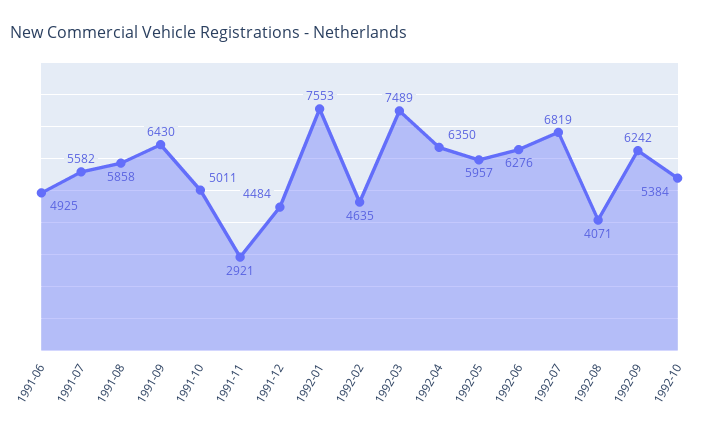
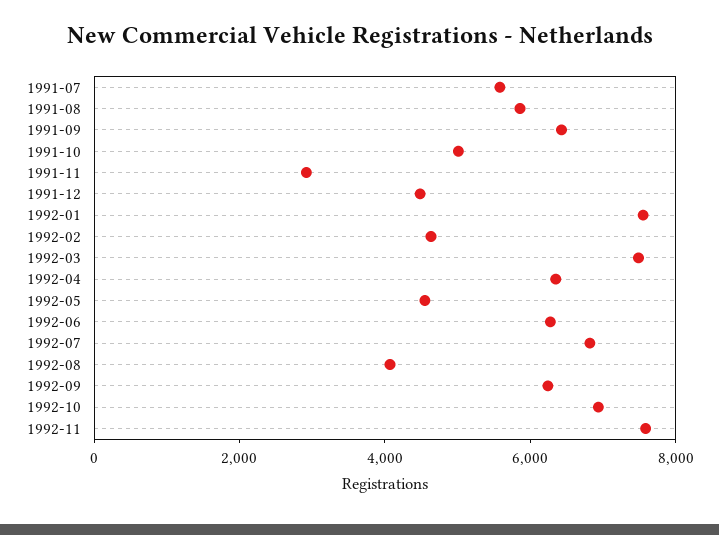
1991-06: 4925 -> none
1992-05: 5957 -> 4500
1992-10: 5384 -> 7000
1992-11: none -> 7500

